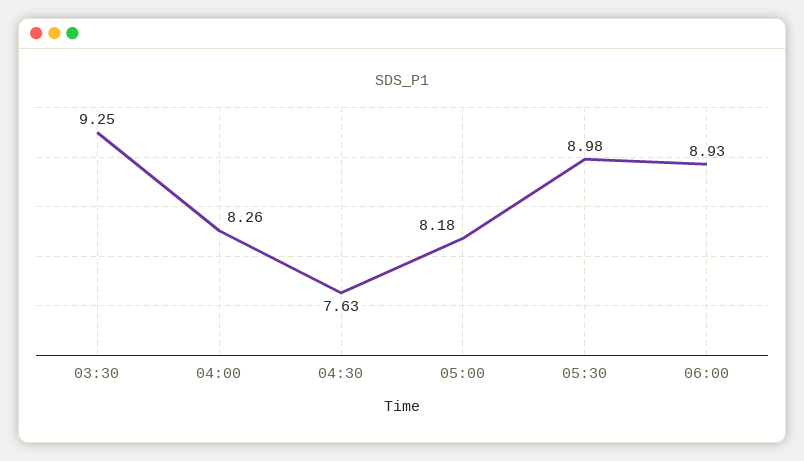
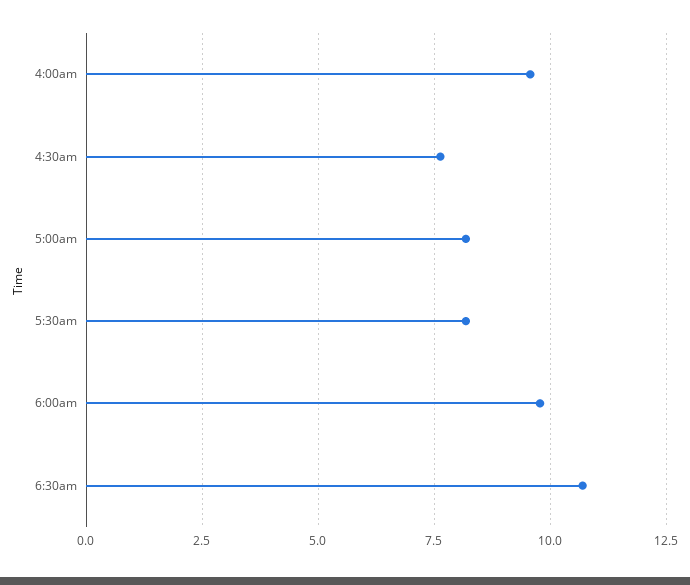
03:30: 9.25 -> none
04:00: 8.26 -> 9.5
05:30: 8.98 -> 8.25
06:00: 8.93 -> 9.75
6:30am: none -> 10.75

